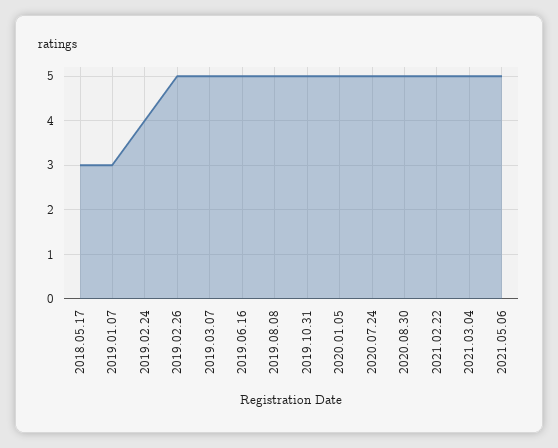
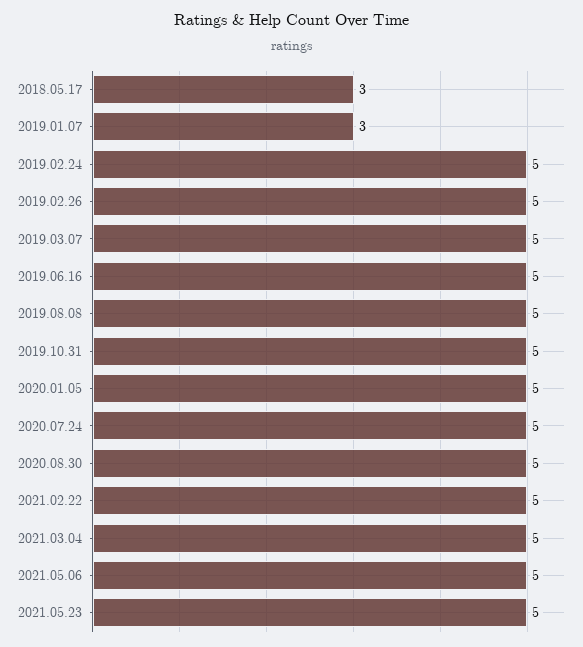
2019.02.24: 4 -> 5
2021.05.23: none -> 5

